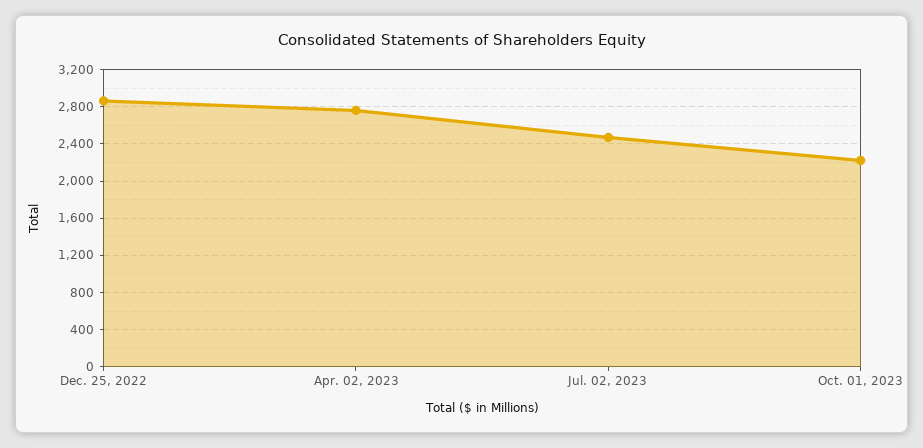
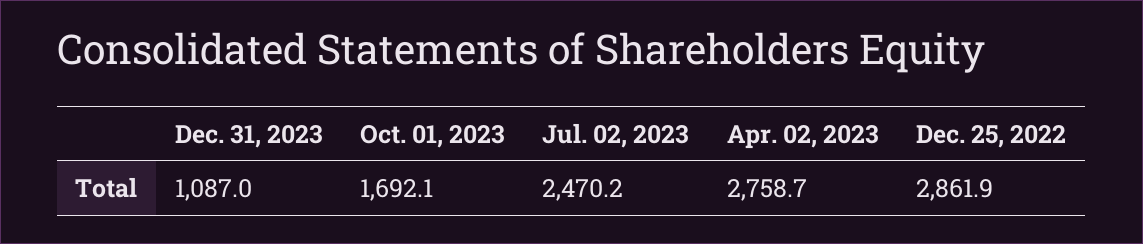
Oct. 01, 2023: 2200 -> 1692.1
Dec. 31, 2023: none -> 1087

